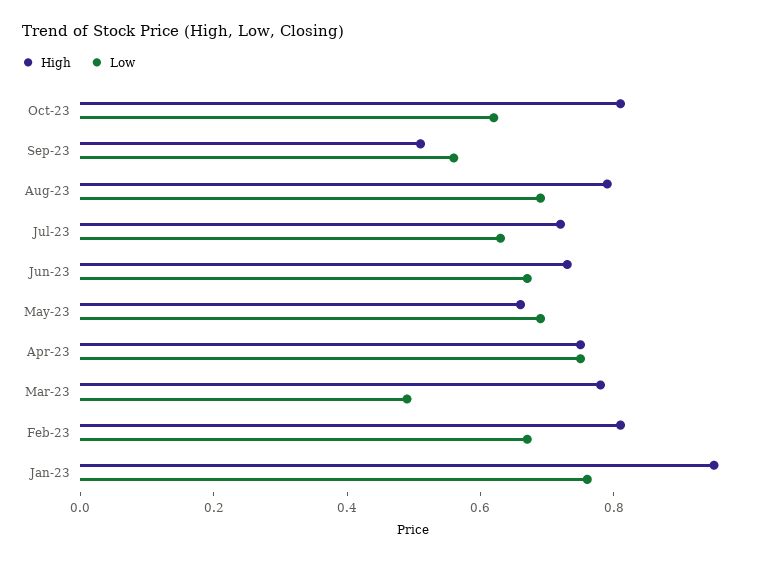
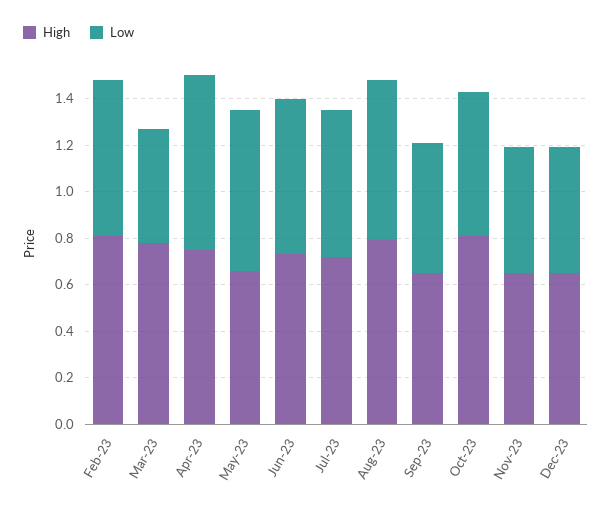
High, Sep-23: 0.5 -> 0.65
High, Jan-23: 0.95 -> none
Low, Jan-23: 0.75 -> none
High, Nov-23: none -> 0.65
Low, Nov-23: none -> 0.55
High, Dec-23: none -> 0.65
Low, Dec-23: none -> 0.55

